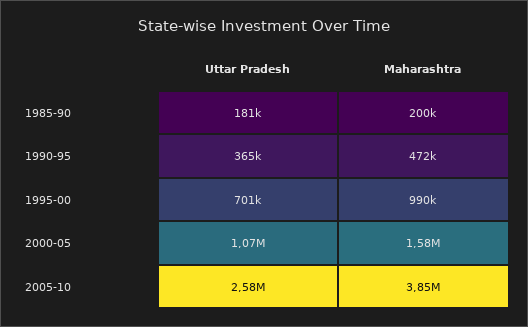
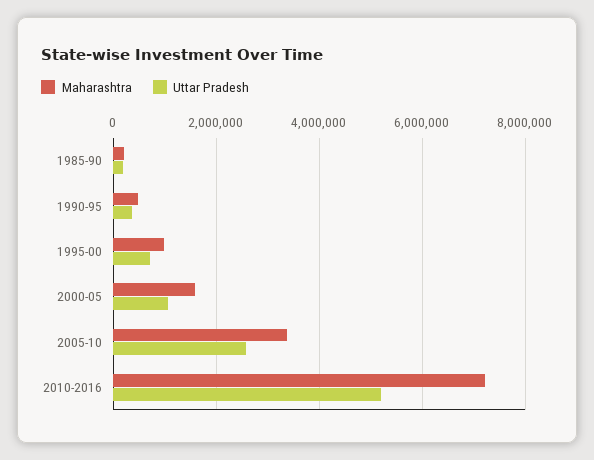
Maharashtra, 2005-10: 3850000 -> 3400000
Maharashtra, 2010-2016: none -> 7200000
Uttar Pradesh, 2010-2016: none -> 5200000

